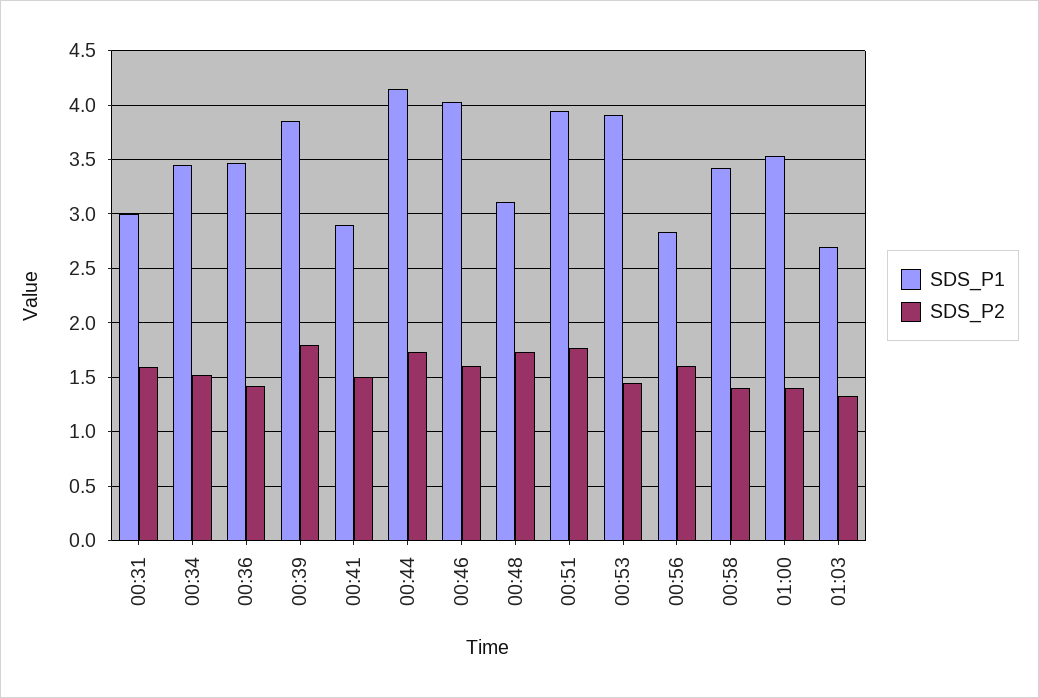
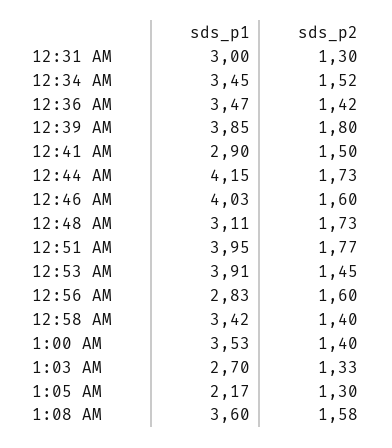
SDS_P2, 00:31: 1.6 -> 1.3
SDS_P1, 1:05 AM: none -> 2.17
SDS_P2, 1:05 AM: none -> 1.3
SDS_P1, 1:08 AM: none -> 3.6
SDS_P2, 1:08 AM: none -> 1.58

